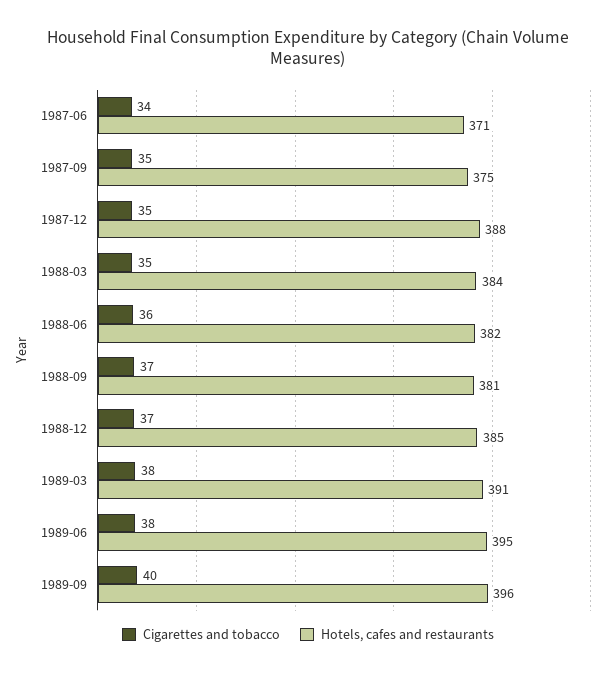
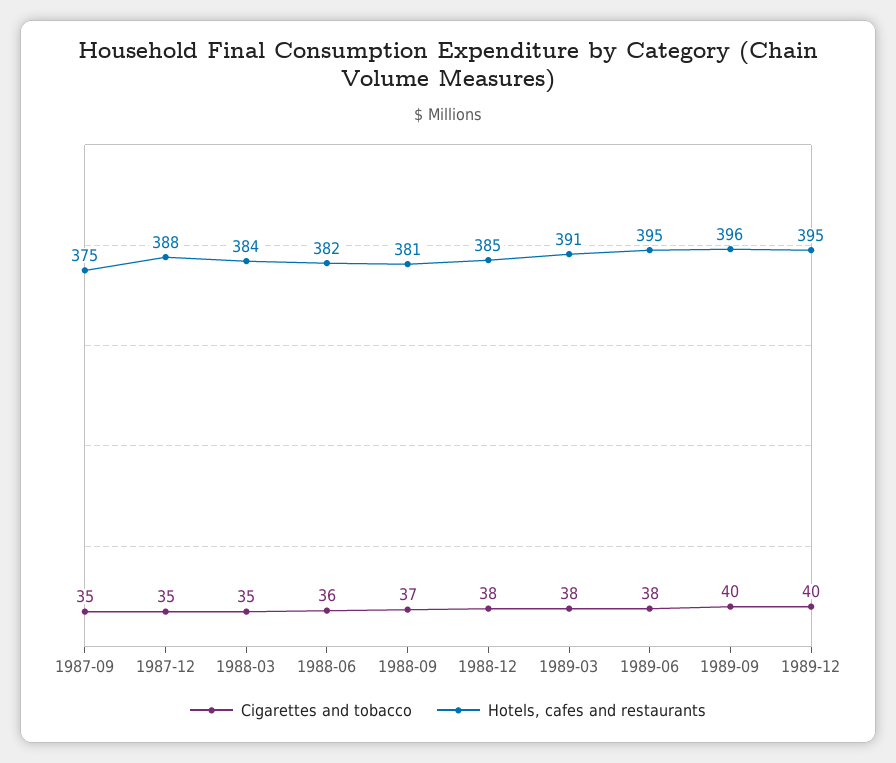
Cigarettes and tobacco, 1987-06: 34 -> none
Hotels, cafes and restaurants, 1987-06: 371 -> none
Cigarettes and tobacco, 1988-12: 37 -> 38
Cigarettes and tobacco, 1989-12: none -> 40
Hotels, cafes and restaurants, 1989-12: none -> 395

